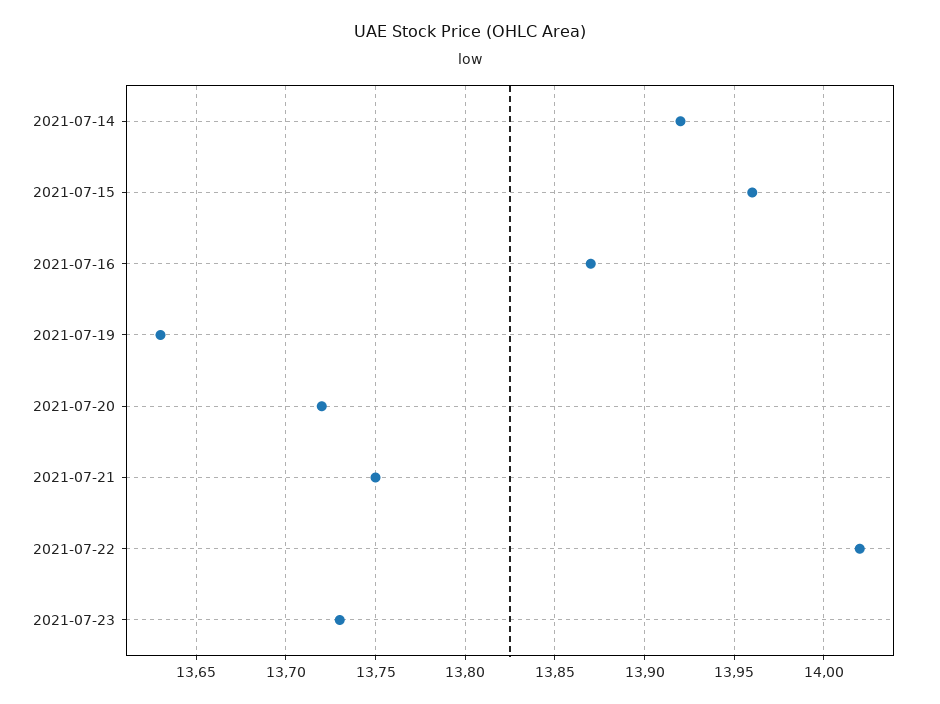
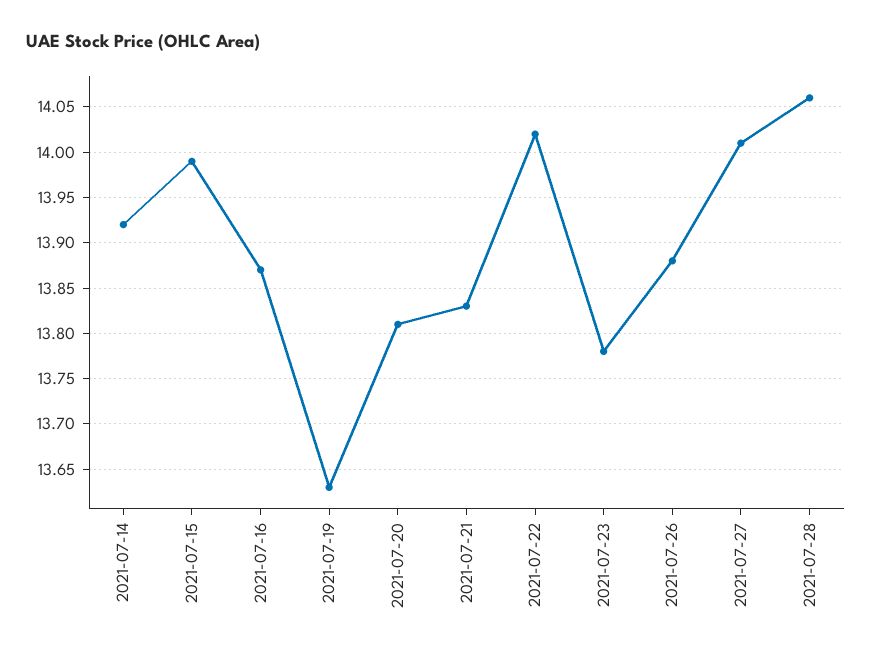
2021-07-15: 13.96 -> 13.99
2021-07-20: 13.72 -> 13.81
2021-07-21: 13.75 -> 13.83
2021-07-23: 13.73 -> 13.78
2021-07-26: none -> 13.88
2021-07-27: none -> 14.01
2021-07-28: none -> 14.06

